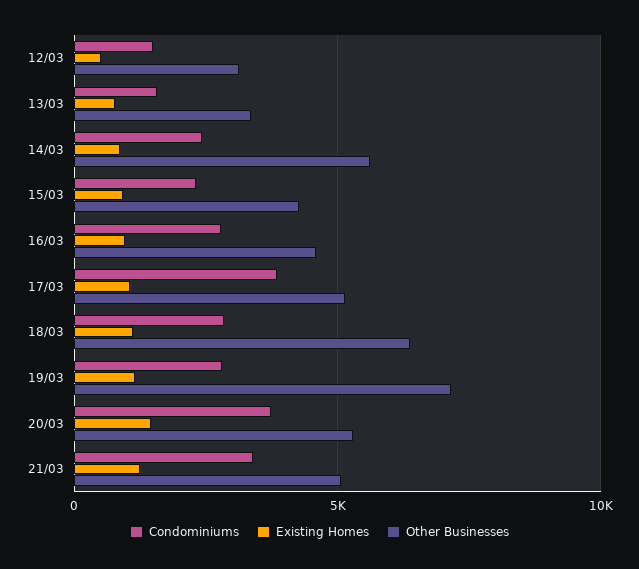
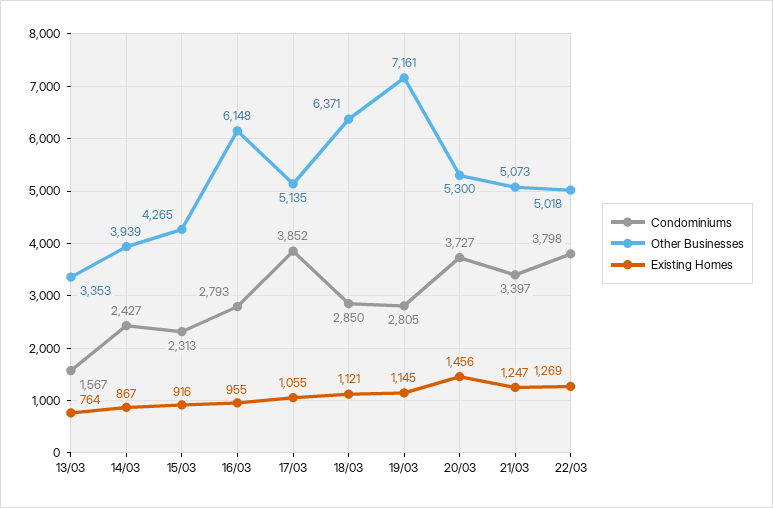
Condominiums, 12/03: 1500 -> none
Existing Homes, 12/03: 500 -> none
Other Businesses, 12/03: 3000 -> none
Other Businesses, 14/03: 5500 -> 3939
Other Businesses, 16/03: 4500 -> 6148
Condominiums, 22/03: none -> 3798
Other Businesses, 22/03: none -> 5018
Existing Homes, 22/03: none -> 1269

